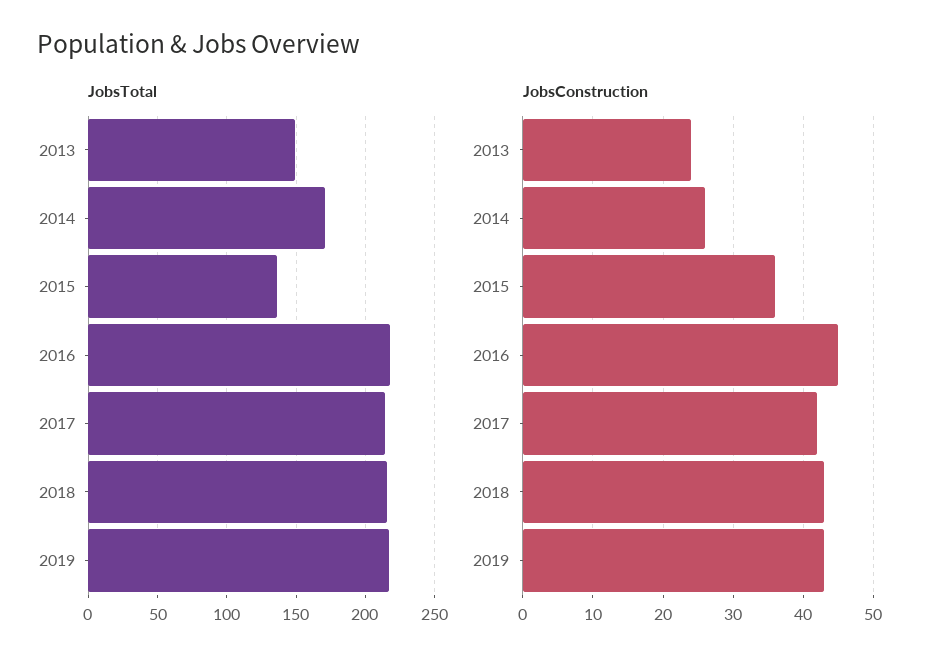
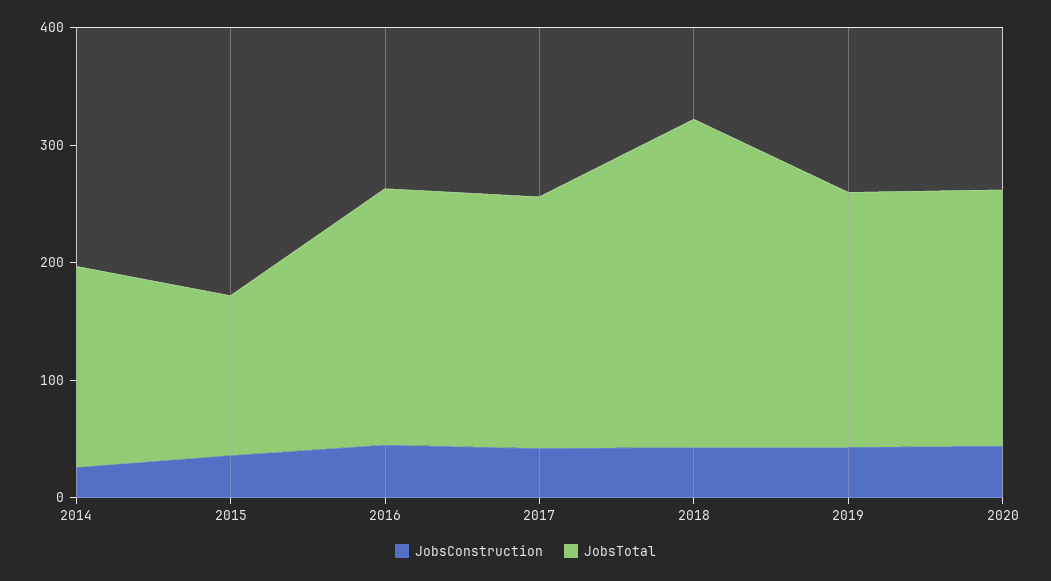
JobsTotal, 2013: 150 -> none
JobsTotal, 2018: 215 -> 280
JobsConstruction, 2013: 24 -> none
JobsConstruction, 2020: none -> 40
JobsTotal, 2020: none -> 220

